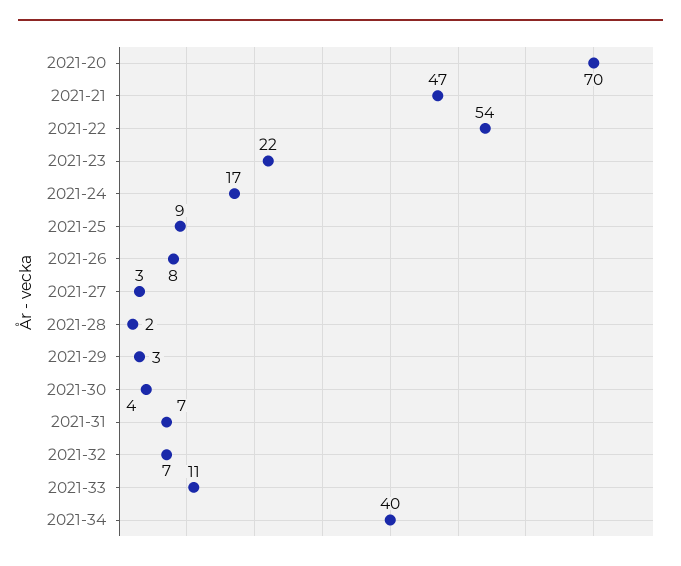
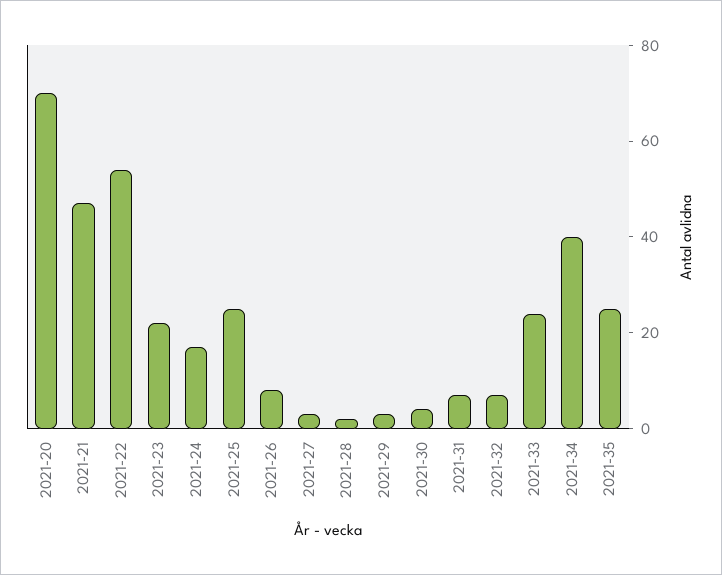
2021-25: 9 -> 25
2021-33: 11 -> 25
2021-35: none -> 25

